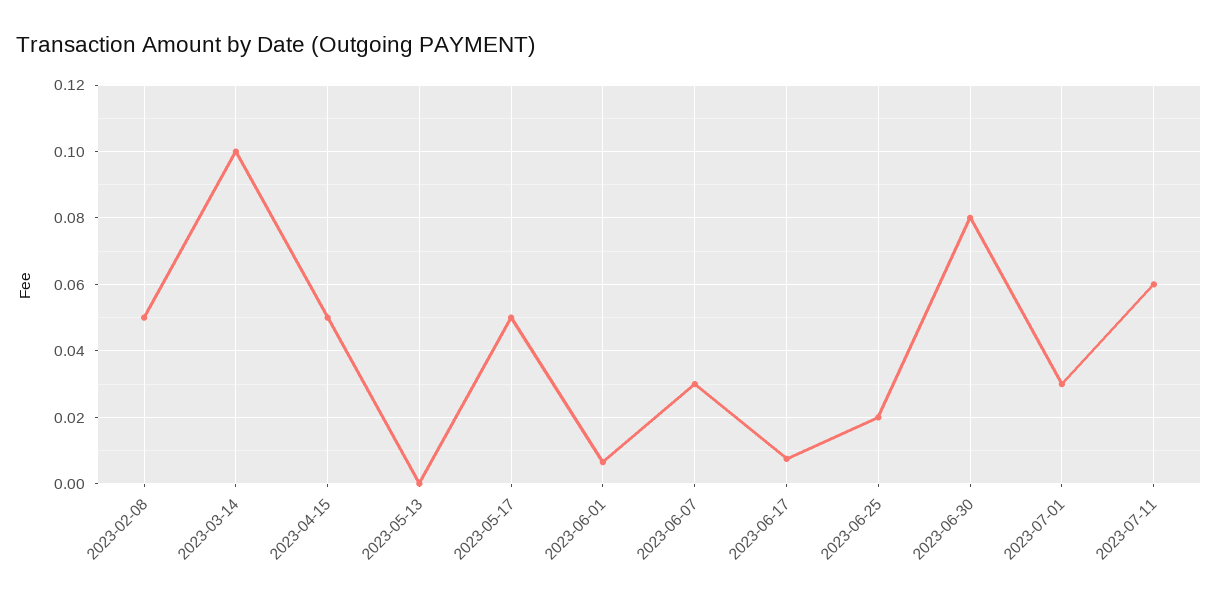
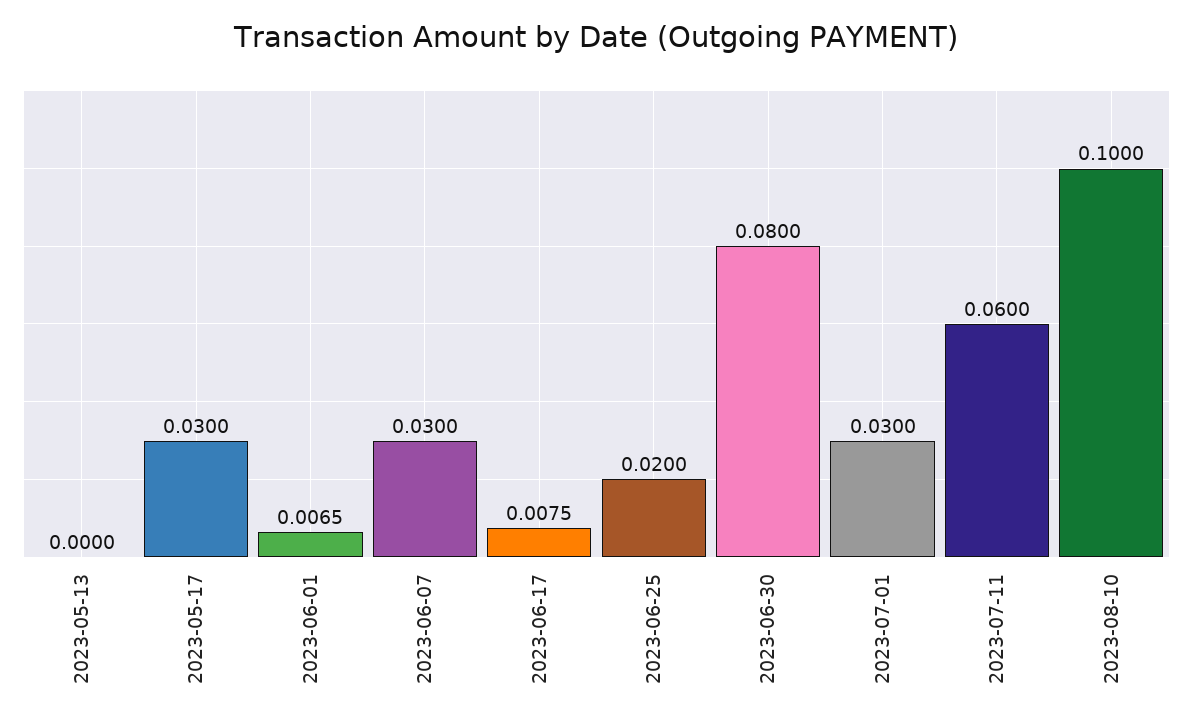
2023-02-08: 0.05 -> none
2023-03-14: 0.1 -> none
2023-04-15: 0.05 -> none
2023-05-17: 0.05 -> 0.03
2023-08-10: none -> 0.1

